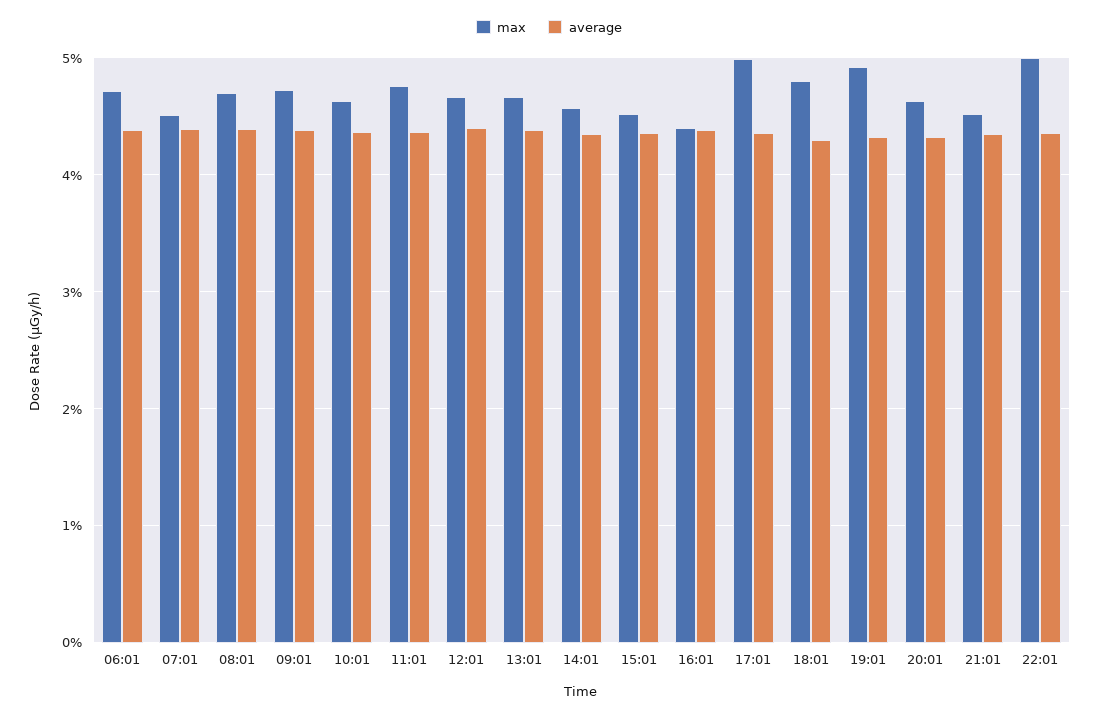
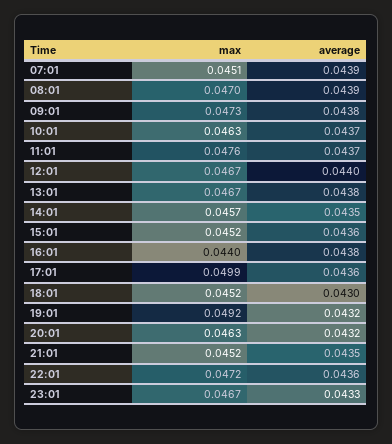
max, 06:01: 0.047 -> none
average, 06:01: 0.044 -> none
max, 18:01: 0.048 -> 0.0452
max, 22:01: 0.05 -> 0.0472
max, 23:01: none -> 0.0467
average, 23:01: none -> 0.0433

